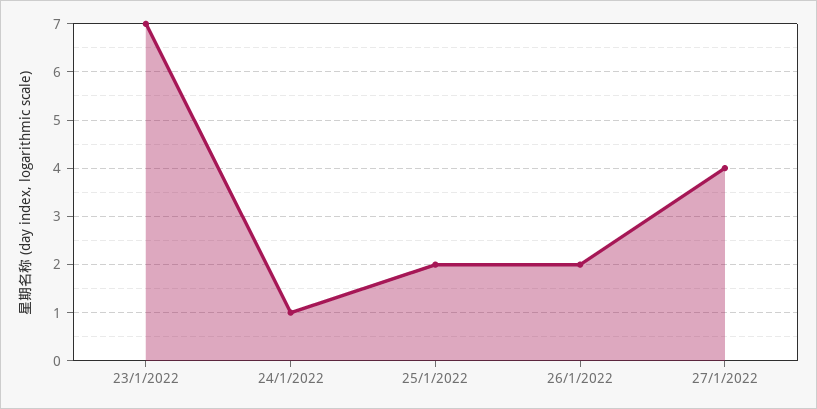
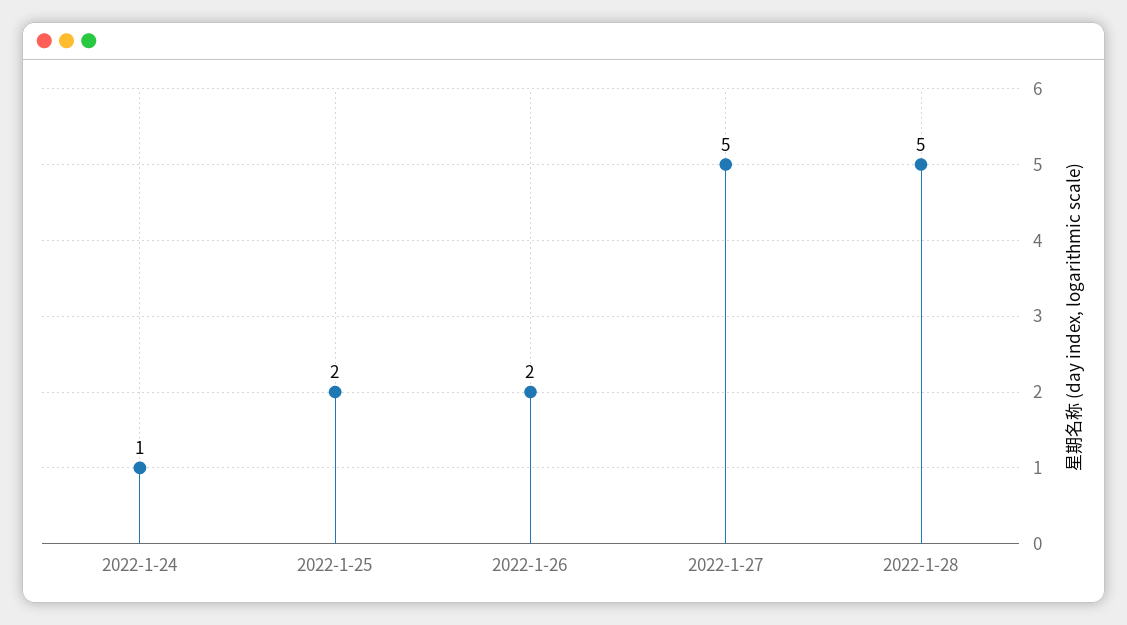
23/1/2022: 7 -> none
27/1/2022: 4 -> 5
2022-1-28: none -> 5

